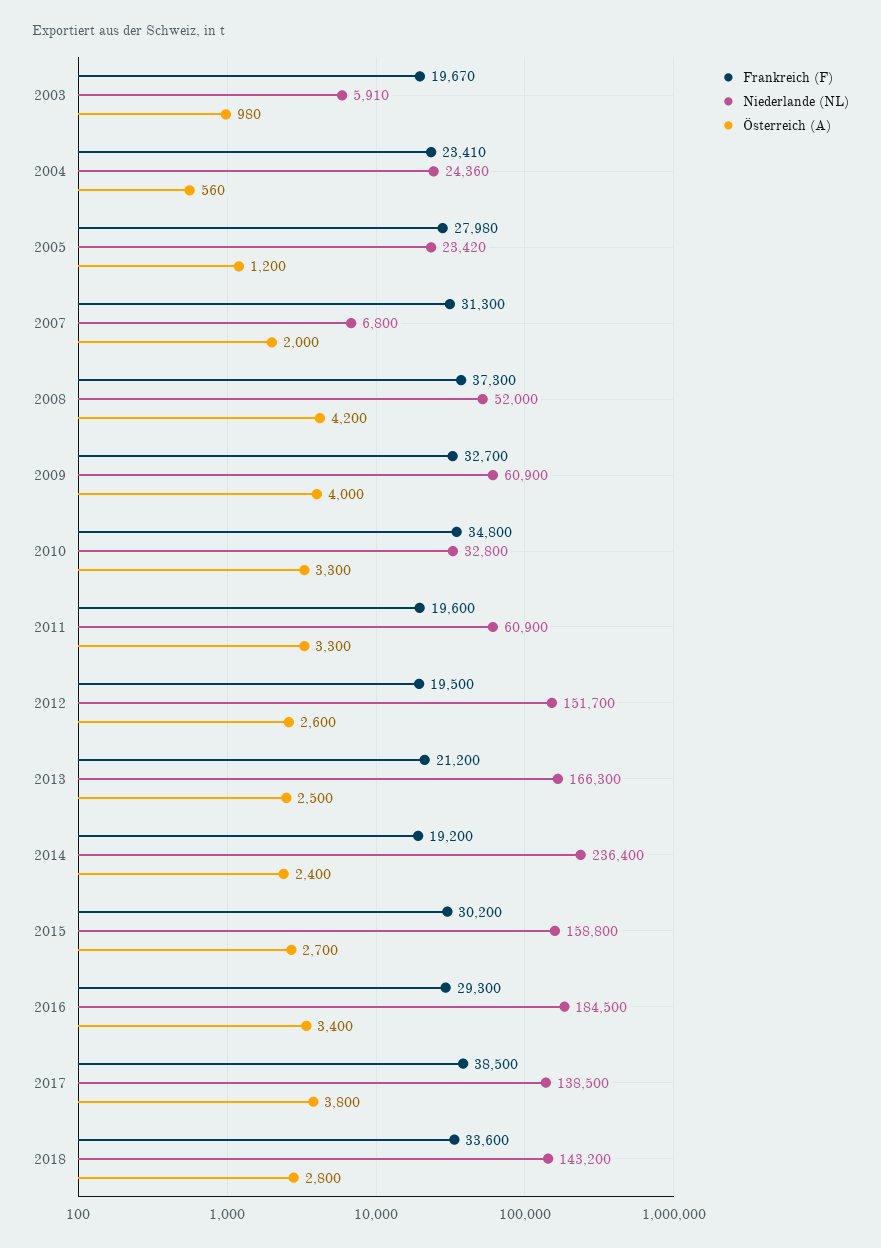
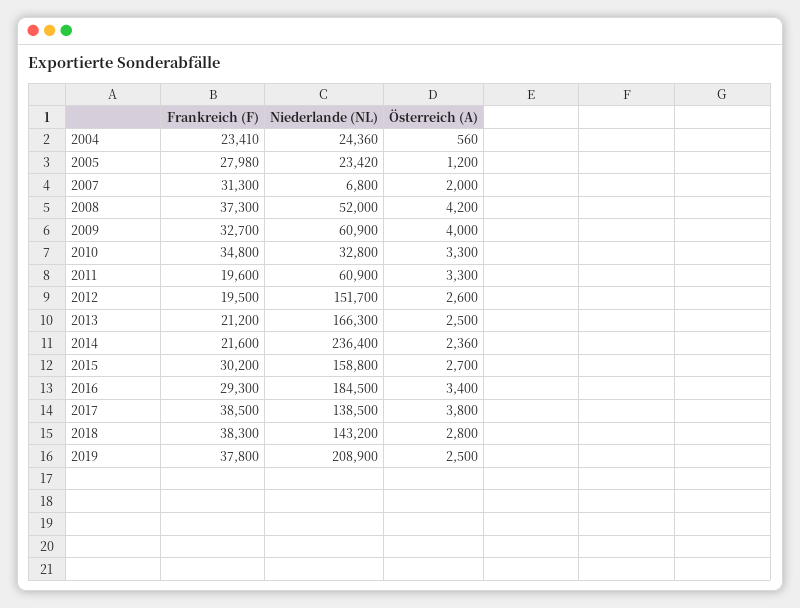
Frankreich (F), 2003: 19670 -> none
Niederlande (NL), 2003: 5910 -> none
Österreich (A), 2003: 980 -> none
Frankreich (F), 2014: 19200 -> 21600
Österreich (A), 2014: 2400 -> 2360
Frankreich (F), 2018: 33600 -> 38300
Frankreich (F), 2019: none -> 37800
Niederlande (NL), 2019: none -> 208900
Österreich (A), 2019: none -> 2500

